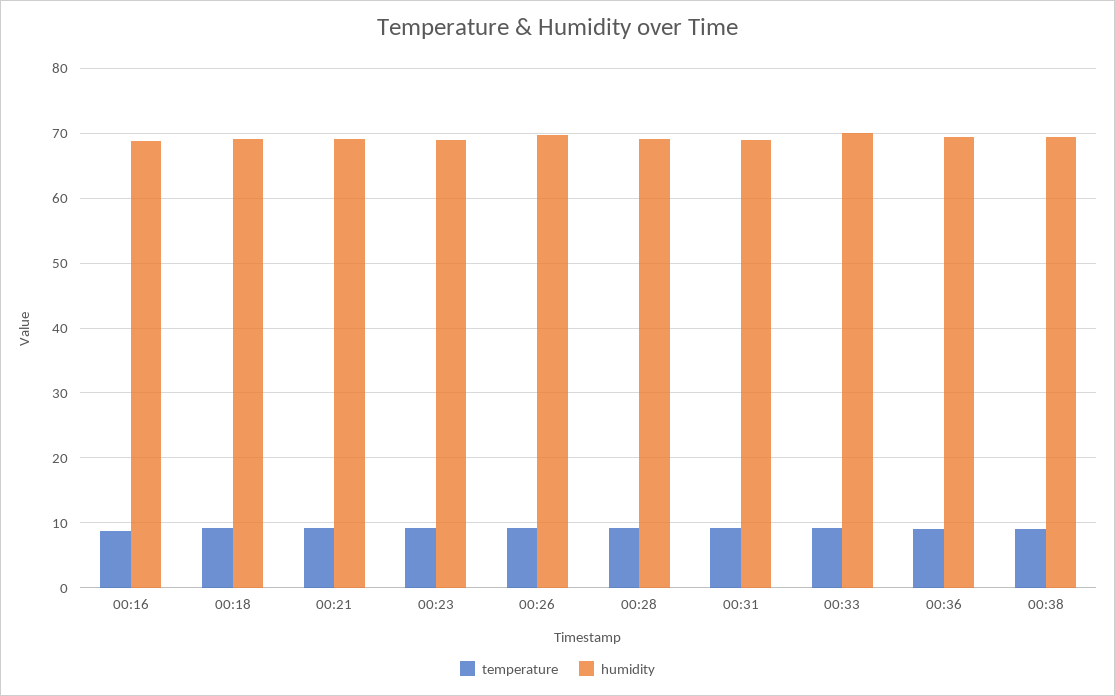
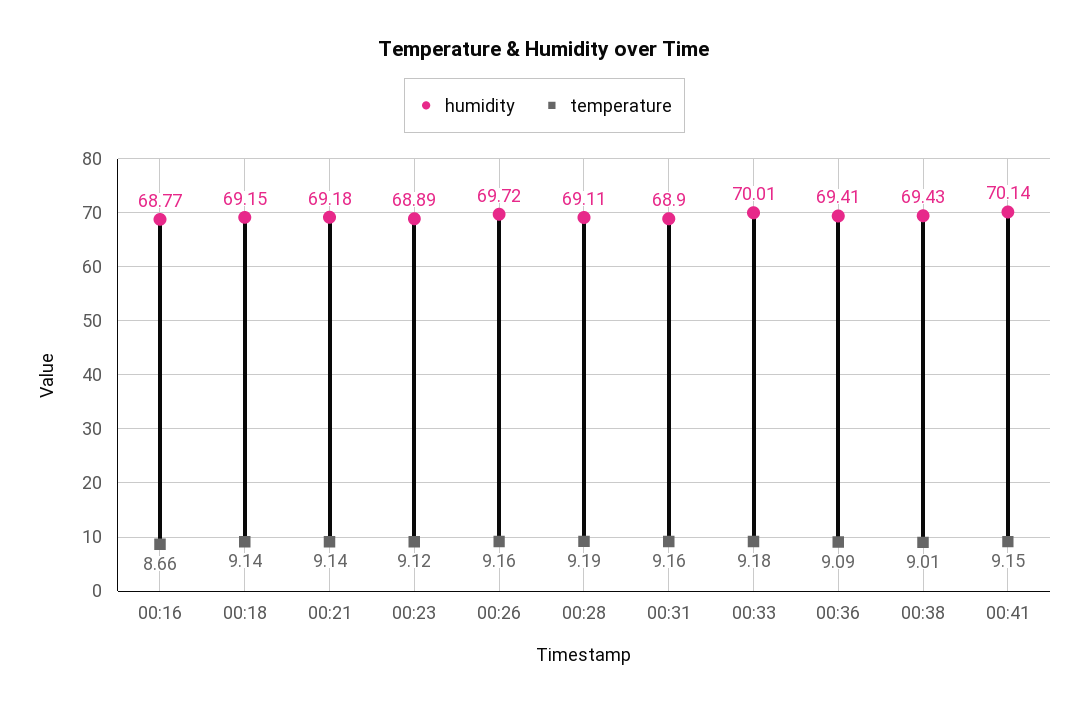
humidity, 00:41: none -> 70.14
temperature, 00:41: none -> 9.15

